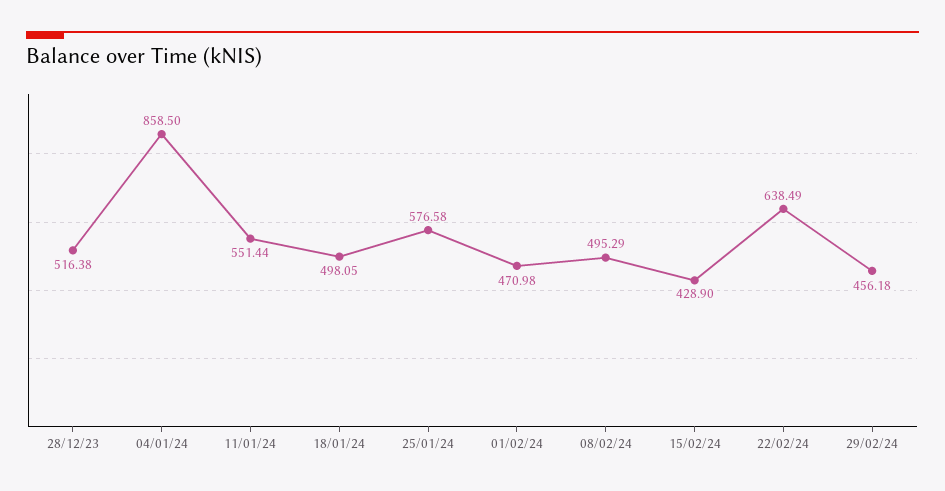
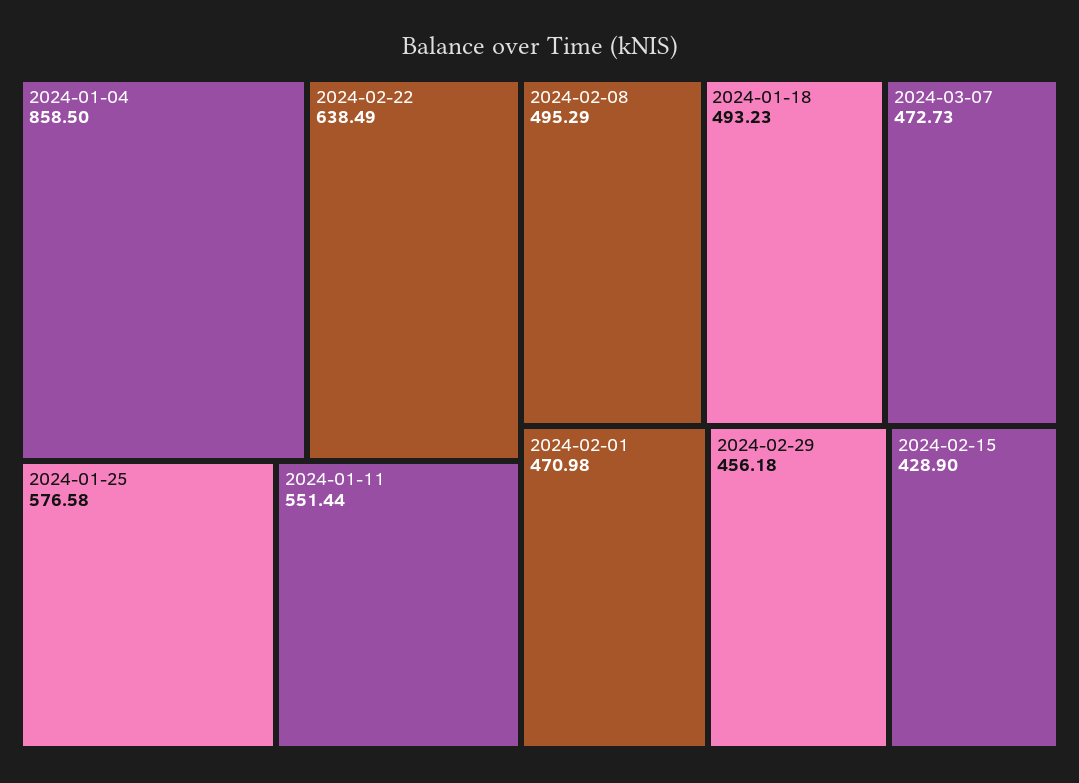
28/12/23: 516.38 -> none
18/01/24: 498.05 -> 493.23
2024-03-07: none -> 472.73

